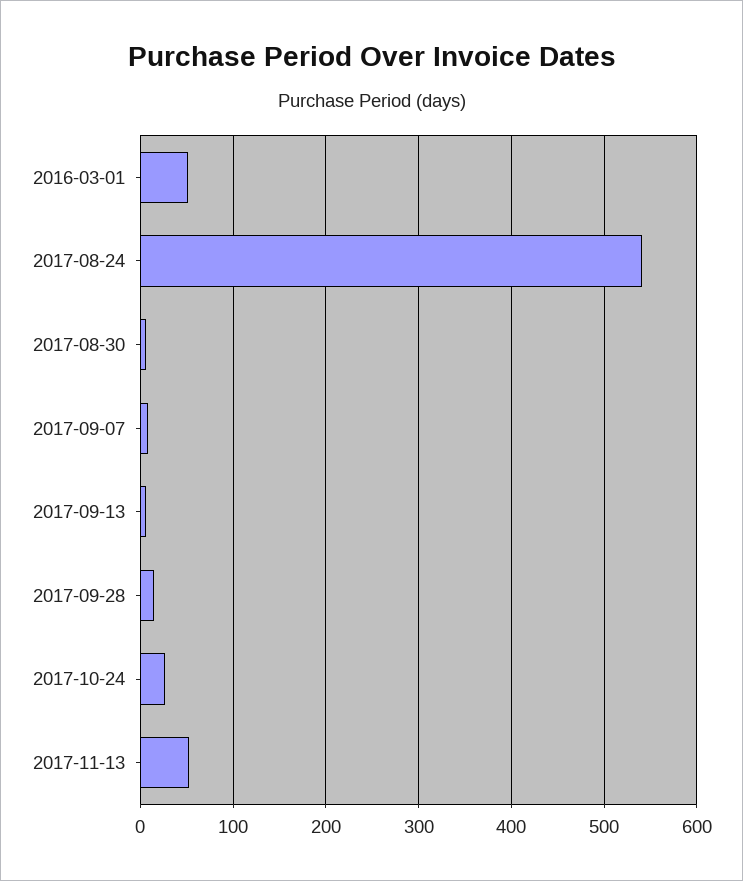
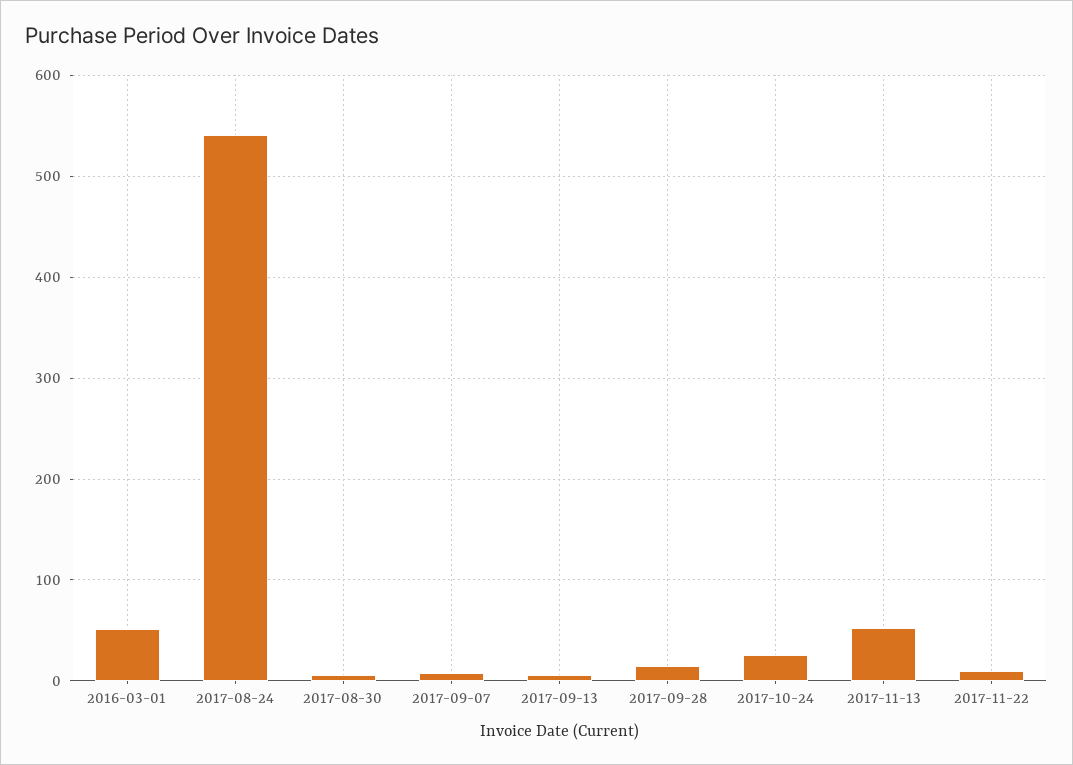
2017-11-22: none -> 10

